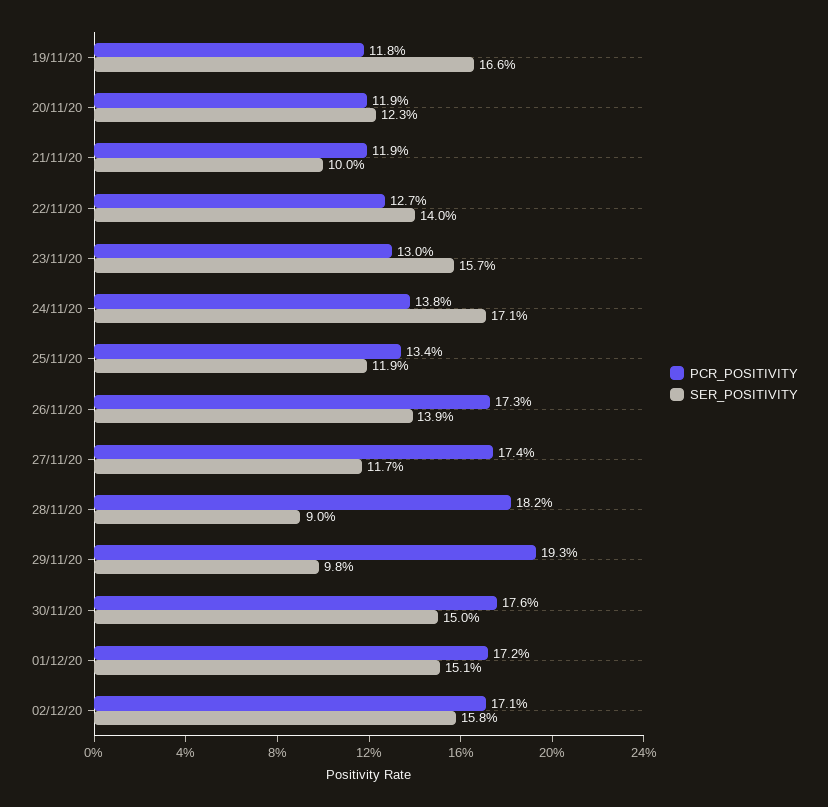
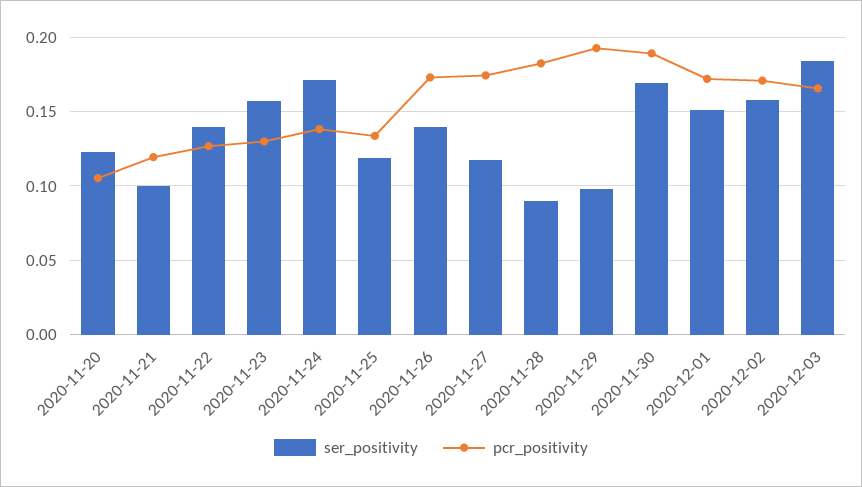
PCR_POSITIVITY, 19/11/20: 0.118 -> none
SER_POSITIVITY, 19/11/20: 0.166 -> none
PCR_POSITIVITY, 20/11/20: 0.119 -> 0.105
PCR_POSITIVITY, 30/11/20: 0.176 -> 0.19
SER_POSITIVITY, 30/11/20: 0.15 -> 0.17
SER_POSITIVITY, 2020-12-03: none -> 0.185
PCR_POSITIVITY, 2020-12-03: none -> 0.165

